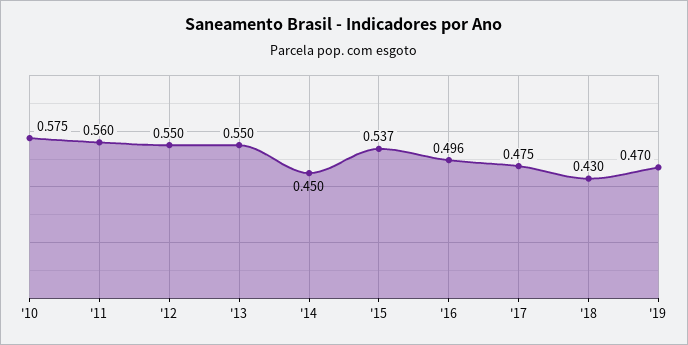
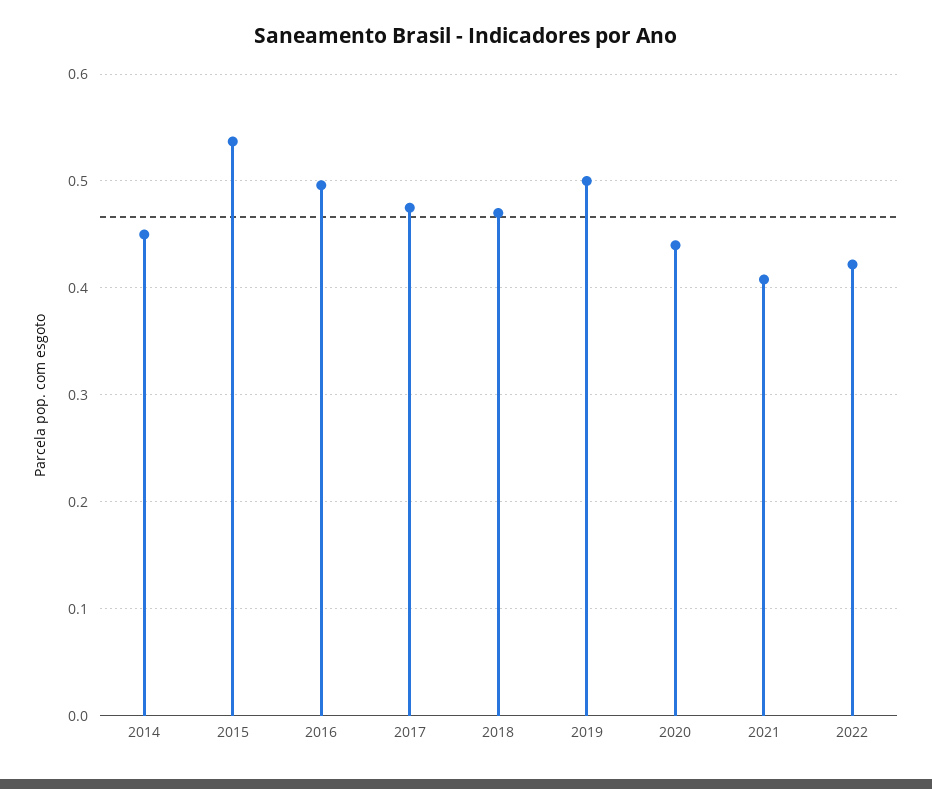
'10: 0.575 -> none
'11: 0.56 -> none
'12: 0.55 -> none
'13: 0.55 -> none
'18: 0.43 -> 0.47
'19: 0.47 -> 0.5
2020: none -> 0.44
2021: none -> 0.41
2022: none -> 0.42

